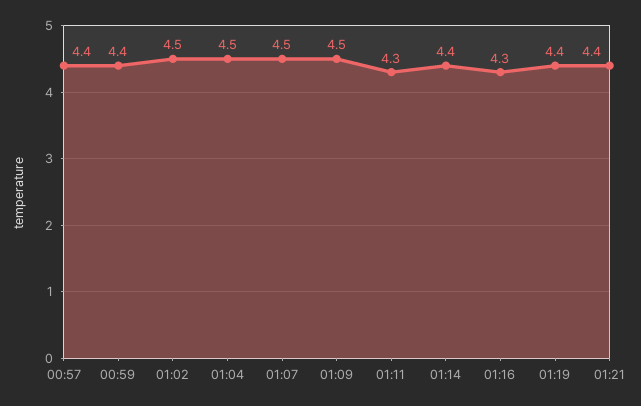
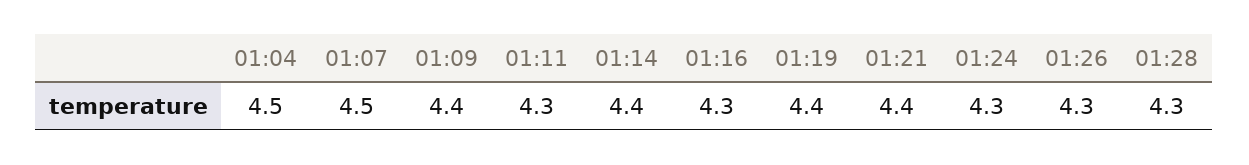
00:57: 4.4 -> none
00:59: 4.4 -> none
01:02: 4.5 -> none
01:09: 4.5 -> 4.4
01:24: none -> 4.3
01:26: none -> 4.3
01:28: none -> 4.3

